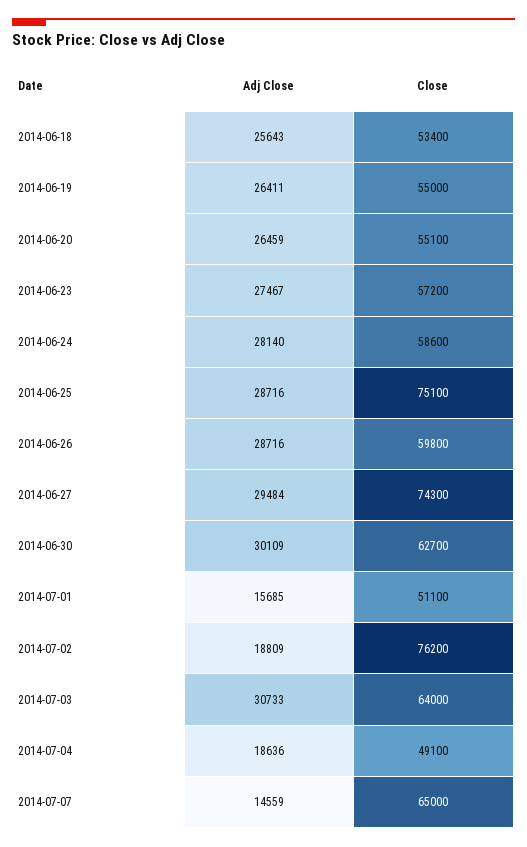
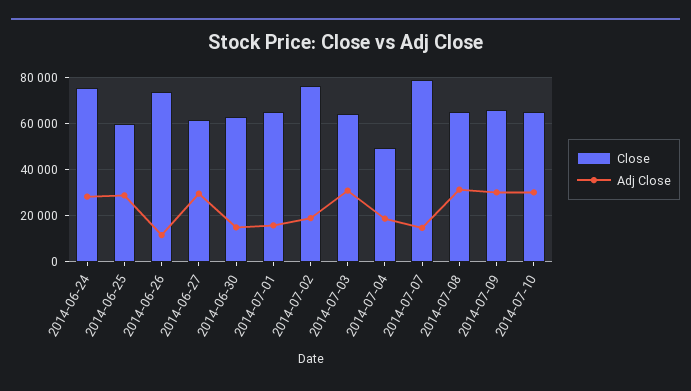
Adj Close, 2014-06-18: 25643 -> none
Close, 2014-06-18: 53400 -> none
Adj Close, 2014-06-19: 26411 -> none
Close, 2014-06-19: 55000 -> none
Adj Close, 2014-06-20: 26459 -> none
Close, 2014-06-20: 55100 -> none
Adj Close, 2014-06-23: 27467 -> none
Close, 2014-06-23: 57200 -> none
Close, 2014-06-24: 58600 -> 75000
Close, 2014-06-25: 75100 -> 60000
Adj Close, 2014-06-26: 28716 -> 10000
Close, 2014-06-26: 59800 -> 75000
Close, 2014-06-27: 74300 -> 60000
Adj Close, 2014-06-30: 30109 -> 15000
Close, 2014-07-01: 51100 -> 65000
Close, 2014-07-07: 65000 -> 80000
Close, 2014-07-08: none -> 65000
Adj Close, 2014-07-08: none -> 30000
Close, 2014-07-09: none -> 65000
Adj Close, 2014-07-09: none -> 30000
Close, 2014-07-10: none -> 65000
Adj Close, 2014-07-10: none -> 30000

